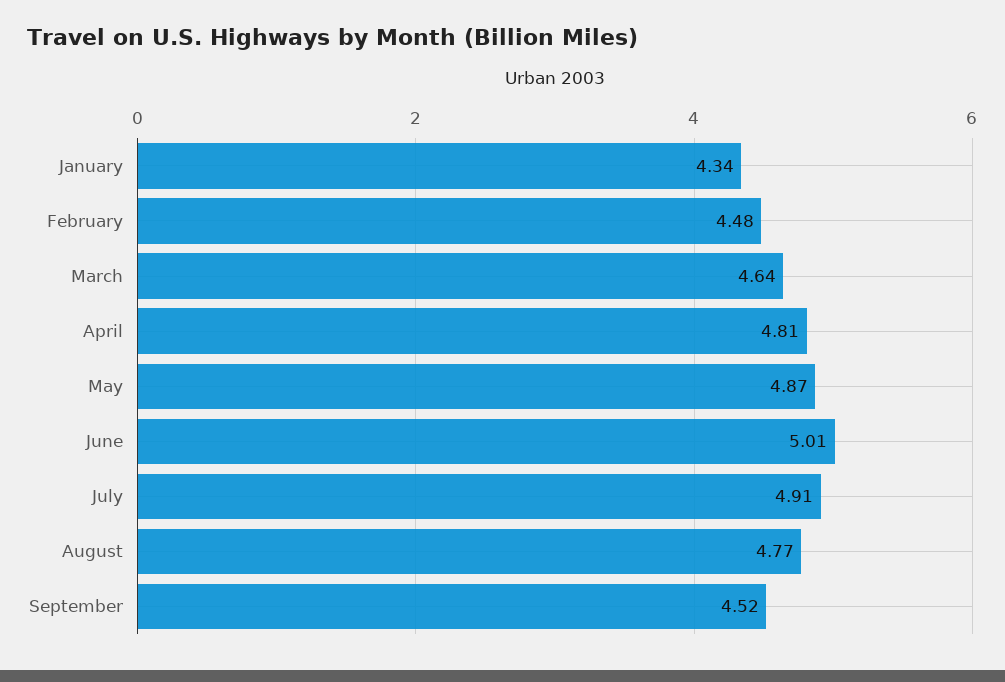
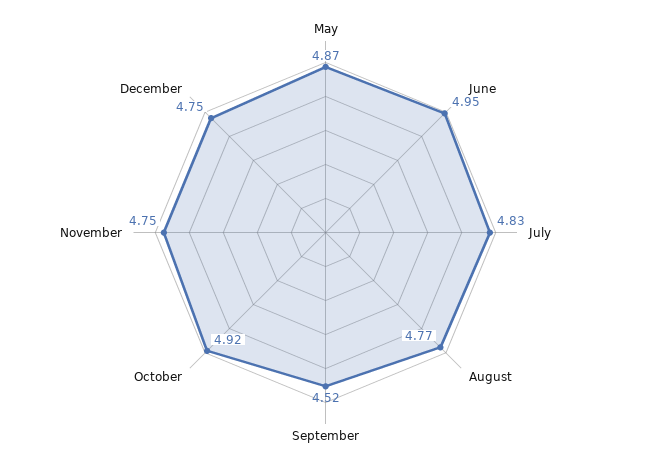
January: 4.34 -> none
February: 4.48 -> none
March: 4.64 -> none
April: 4.81 -> none
June: 5.01 -> 4.95
July: 4.91 -> 4.83
October: none -> 4.92
November: none -> 4.75
December: none -> 4.75

